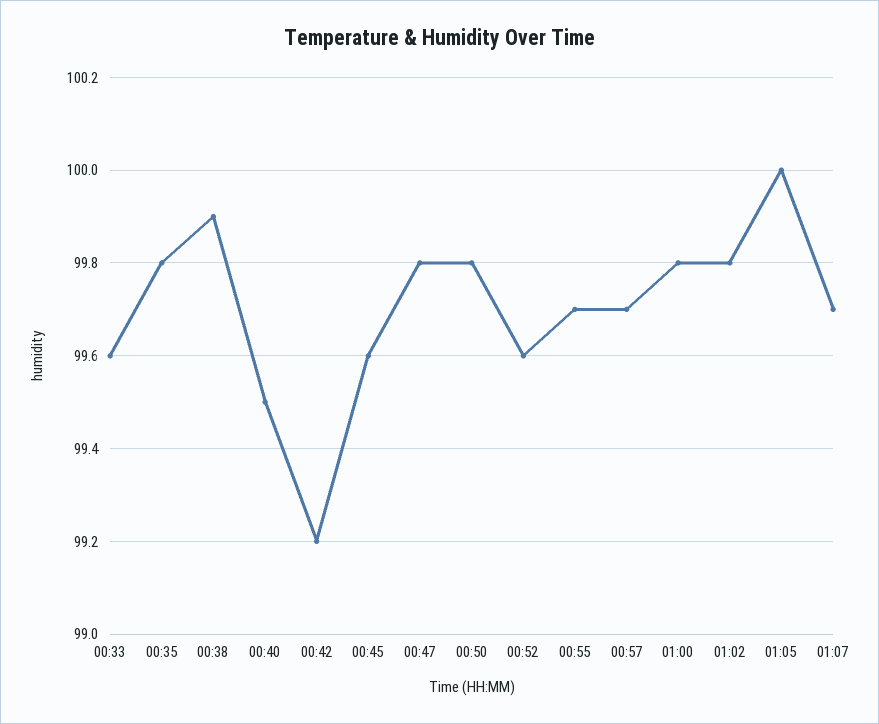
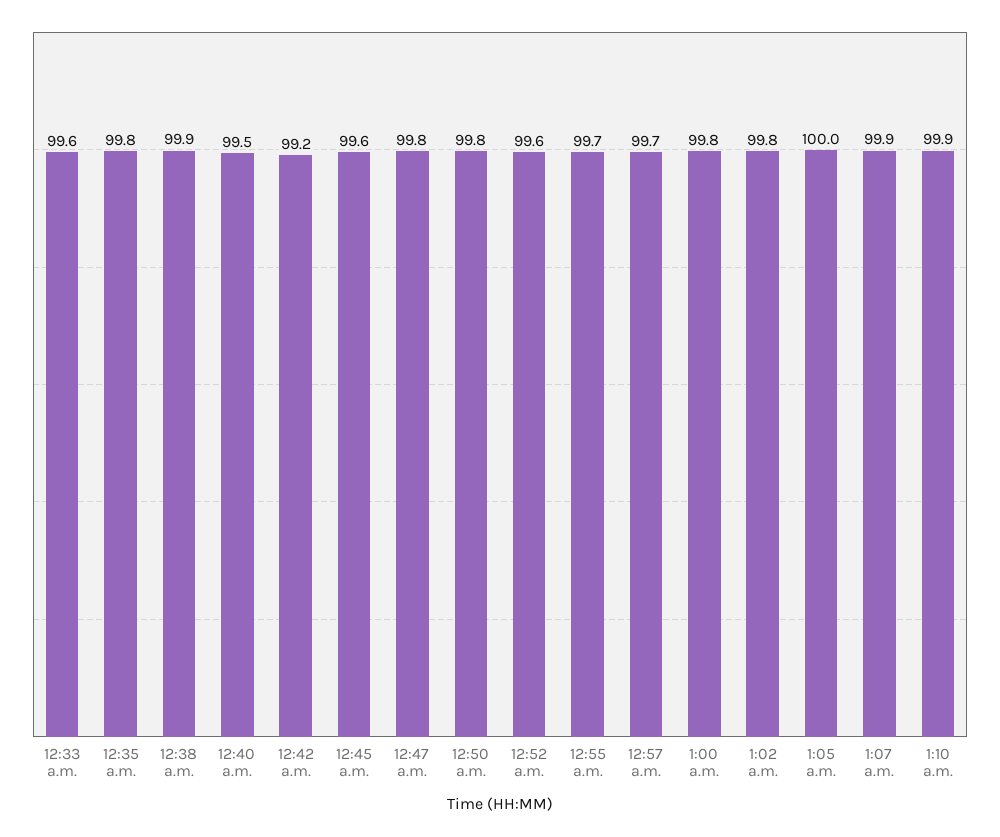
01:07: 99.7 -> 99.9
1:10 a.m.: none -> 99.9

